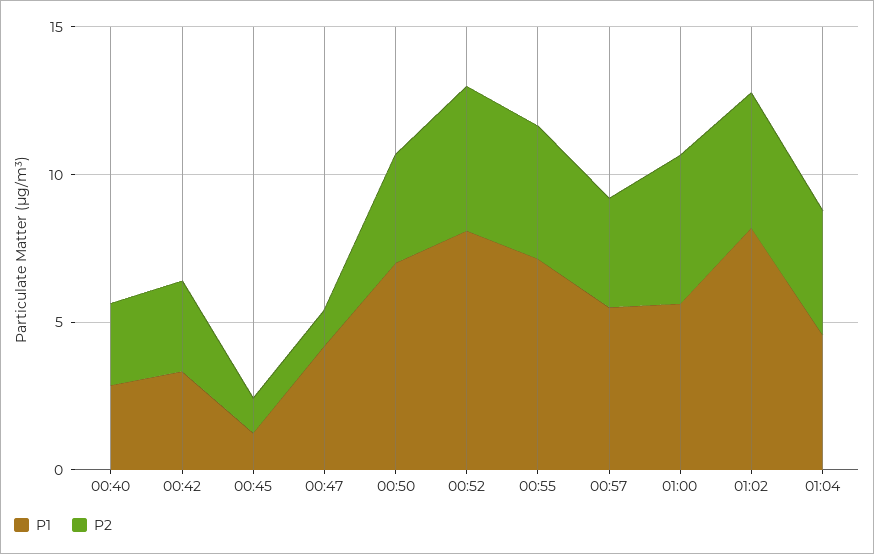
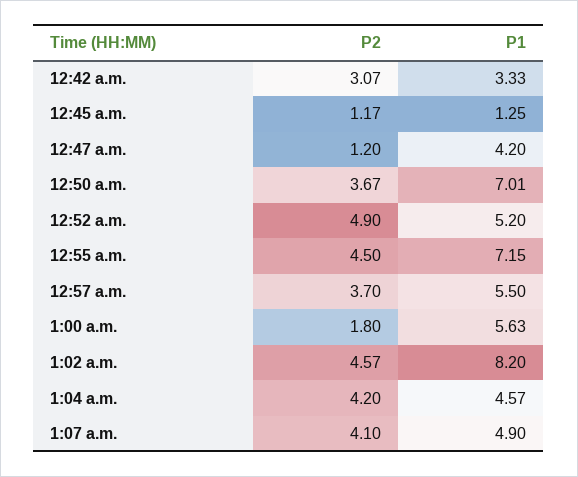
P1, 00:40: 3 -> none
P2, 00:40: 3 -> none
P1, 00:52: 8 -> 5.2
P2, 01:00: 5 -> 1.8
P2, 1:07 a.m.: none -> 4.1
P1, 1:07 a.m.: none -> 4.9

